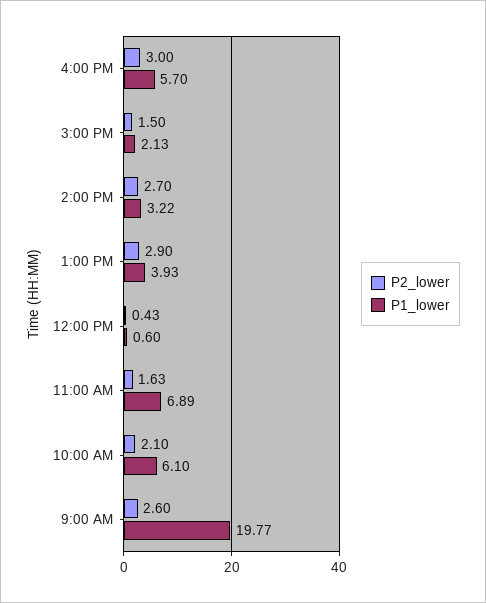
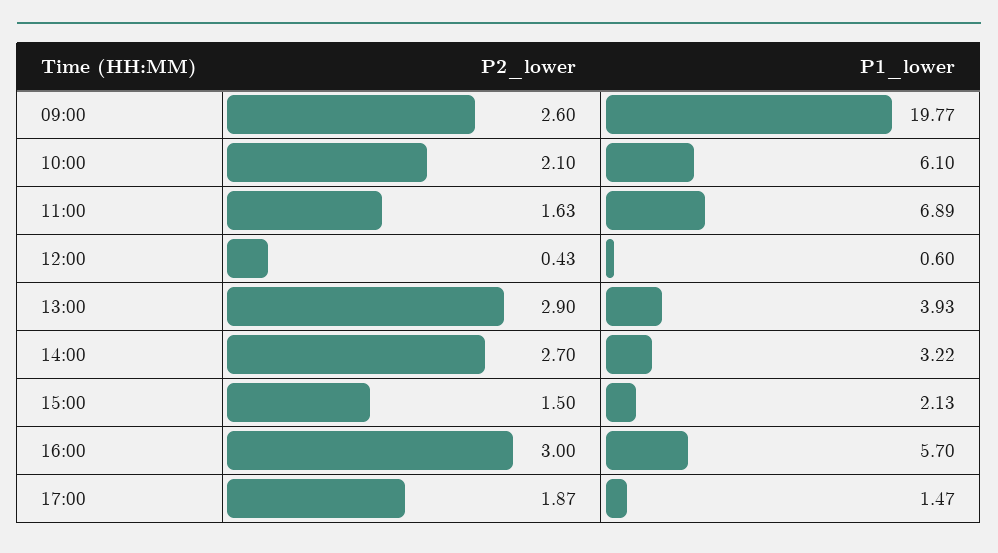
P2_lower, 17:00: none -> 1.87
P1_lower, 17:00: none -> 1.47

